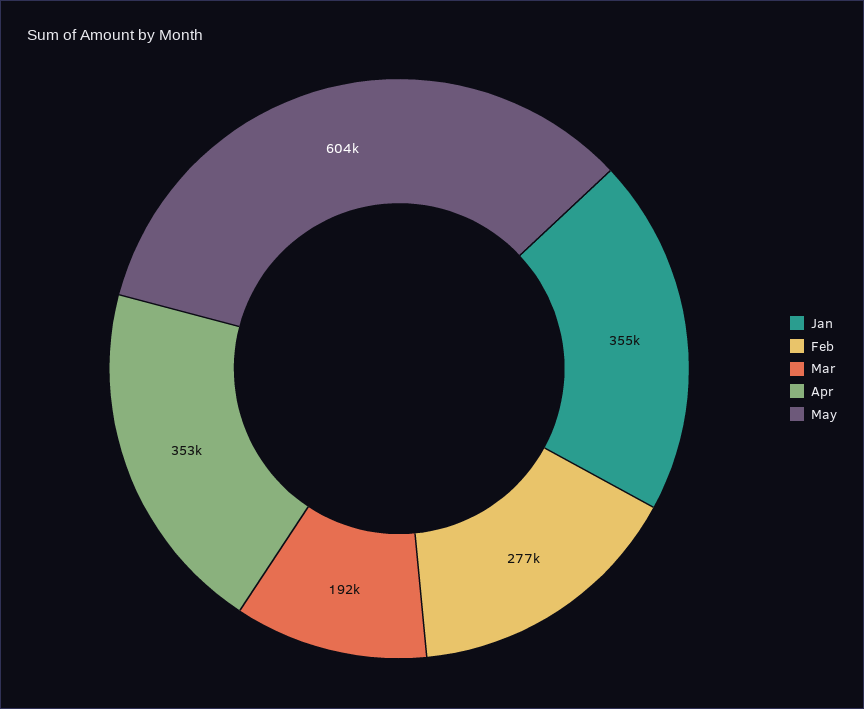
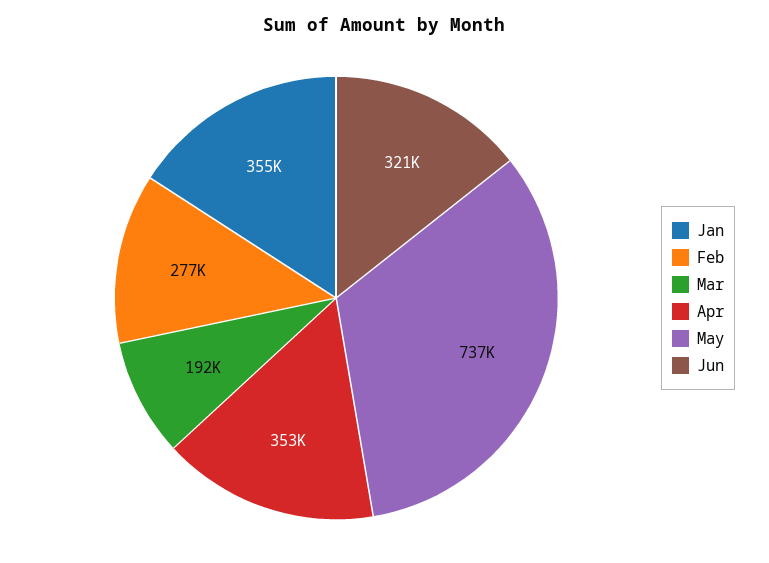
May: 604000 -> 737000
Jun: none -> 321000

